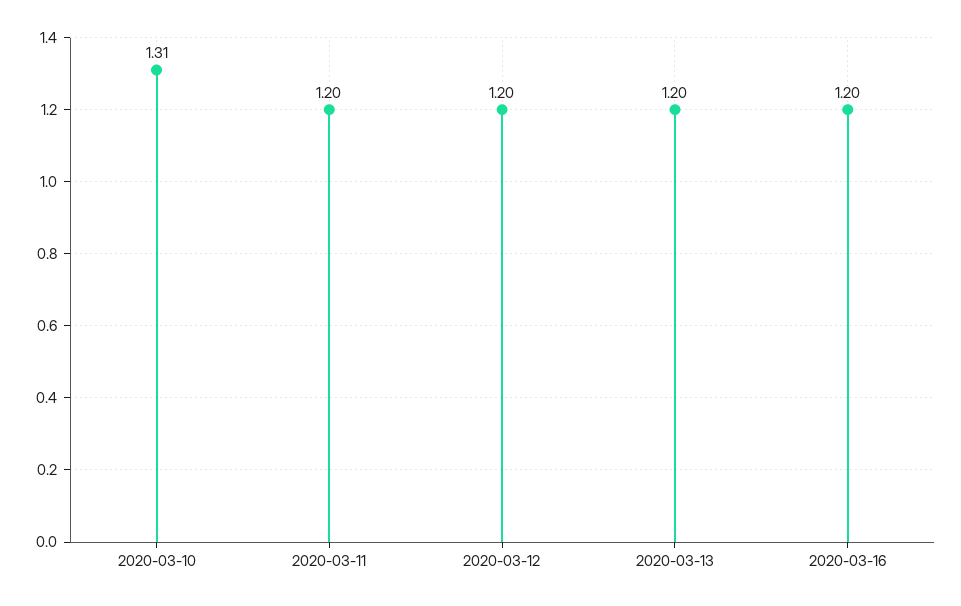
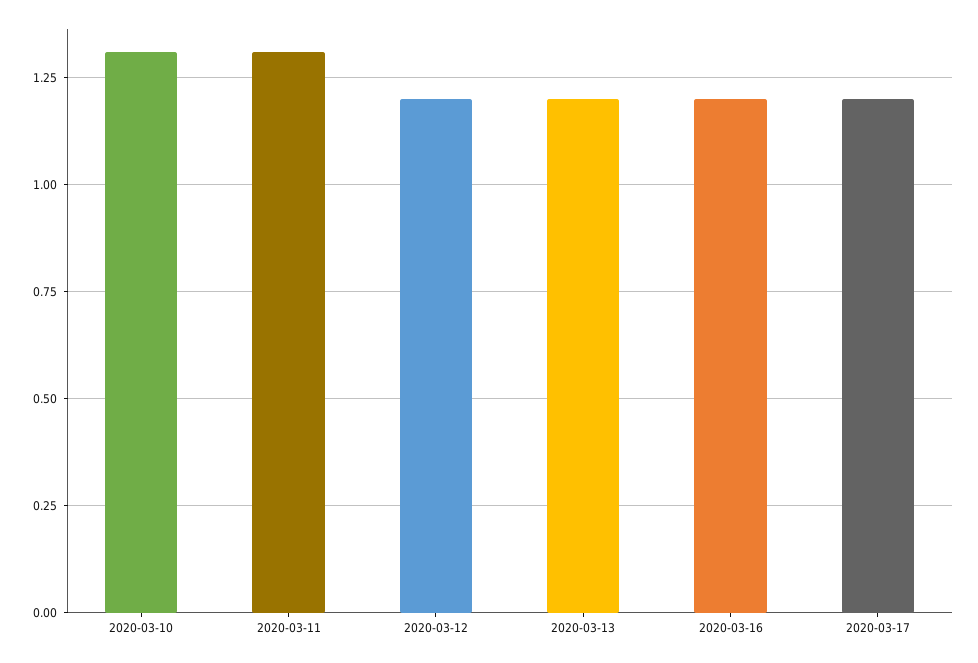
2020-03-11: 1.2 -> 1.3
2020-03-17: none -> 1.2

